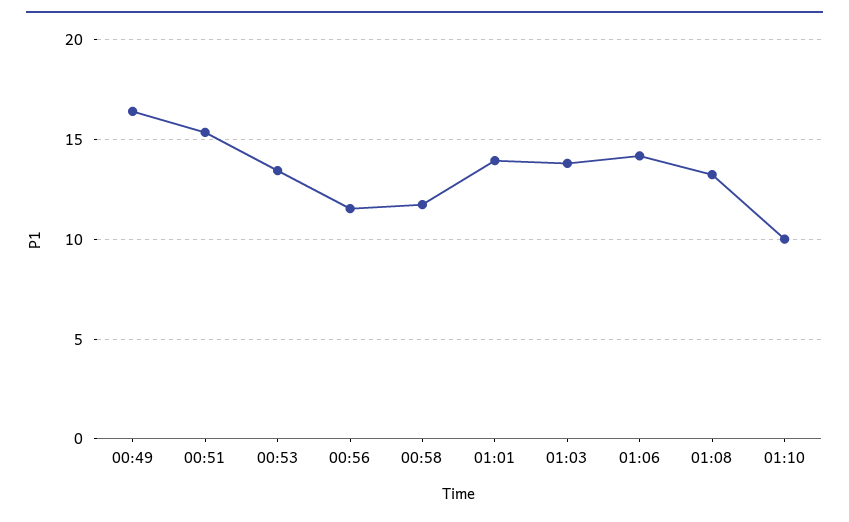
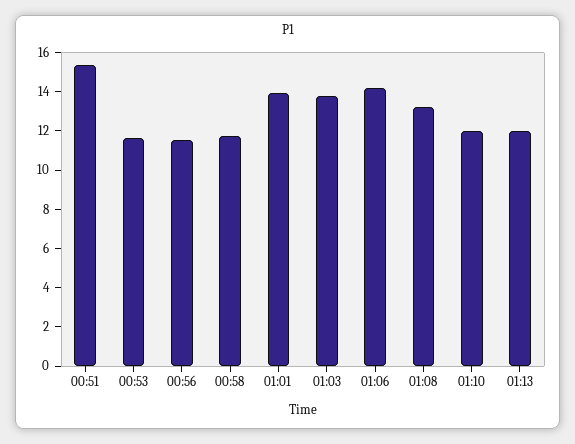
00:49: 16.5 -> none
00:53: 13.5 -> 11.5
01:10: 10 -> 12
01:13: none -> 12

